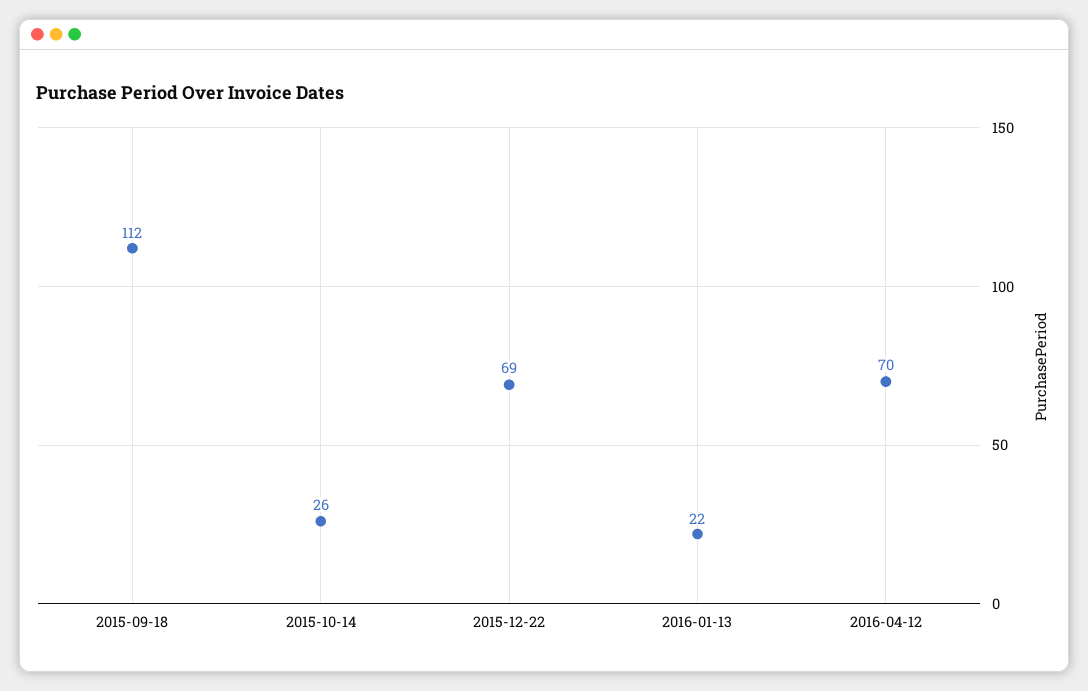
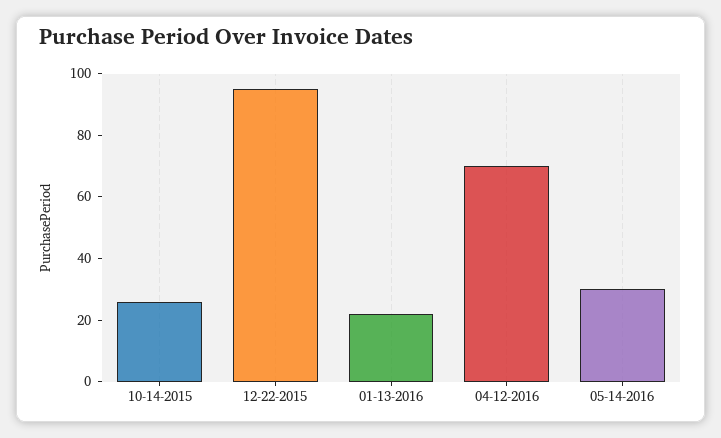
2015-09-18: 112 -> none
2015-12-22: 69 -> 95
05-14-2016: none -> 30

